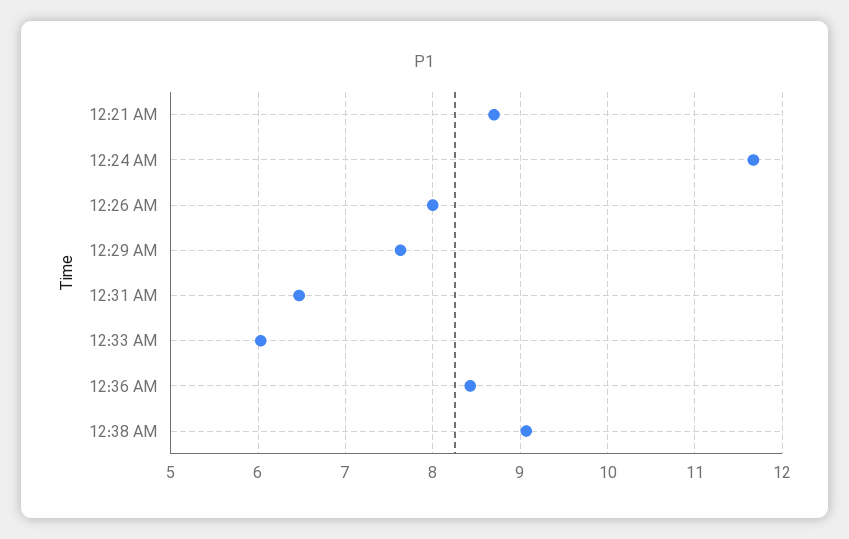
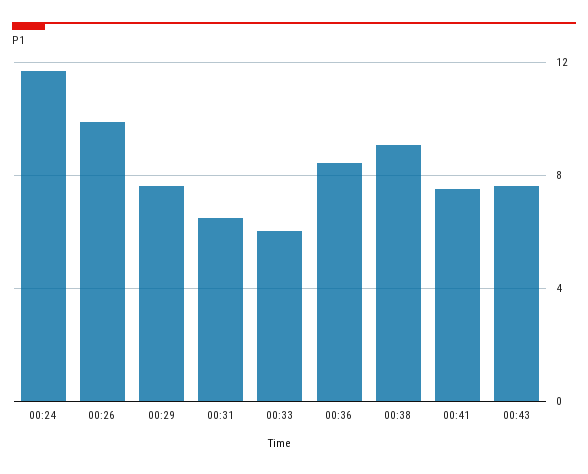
12:21 AM: 8.7 -> none
12:26 AM: 8 -> 10
00:41: none -> 7.5
00:43: none -> 7.5

